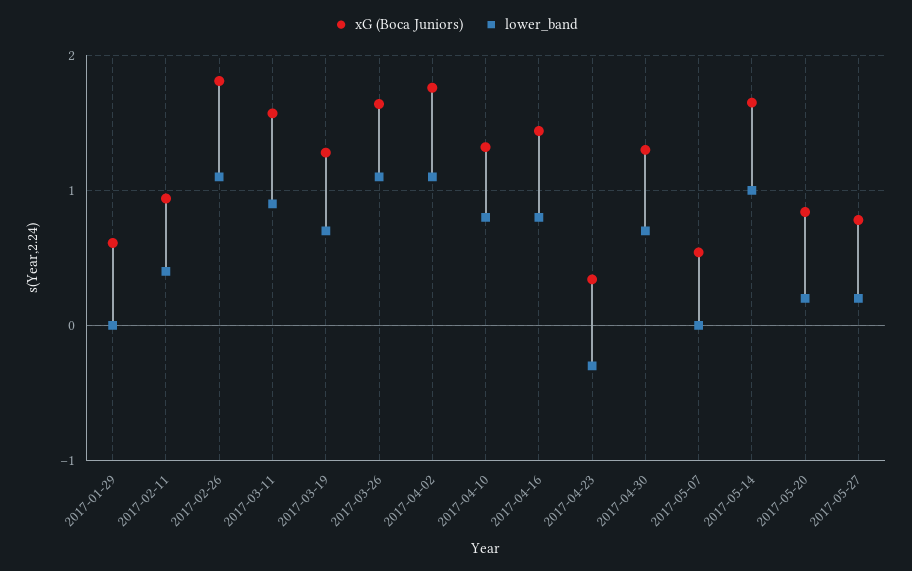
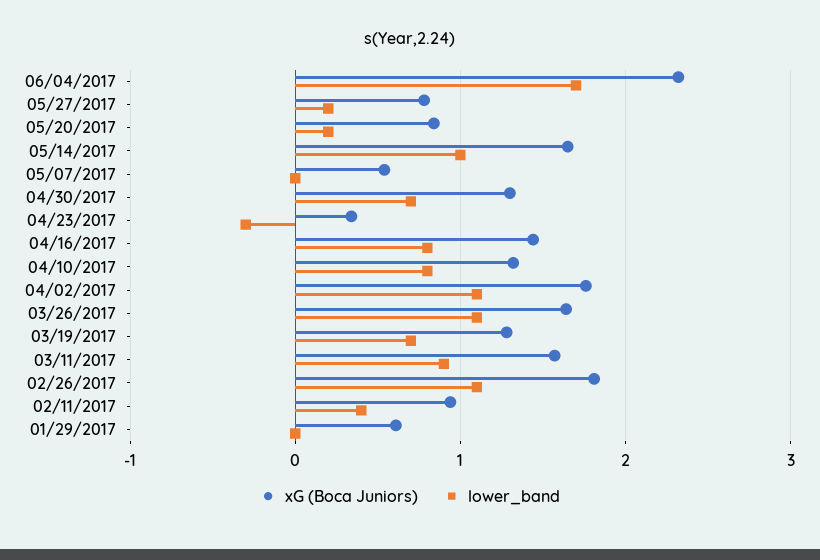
xG (Boca Juniors), 06/04/2017: none -> 2.3
lower_band, 06/04/2017: none -> 1.7

